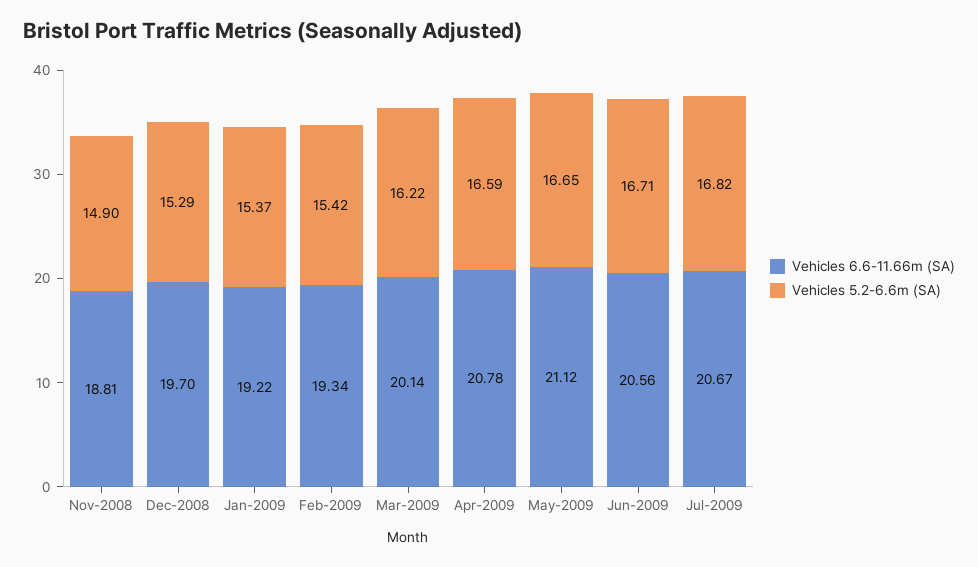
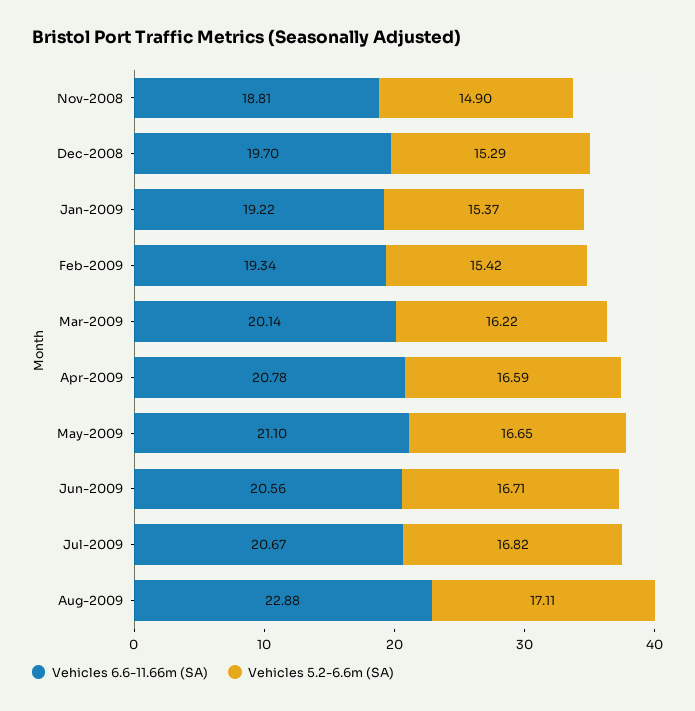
Vehicles 6.6-11.66m (SA), May-2009: 21.12 -> 21.1
Vehicles 6.6-11.66m (SA), Aug-2009: none -> 22.88
Vehicles 5.2-6.6m (SA), Aug-2009: none -> 17.11

